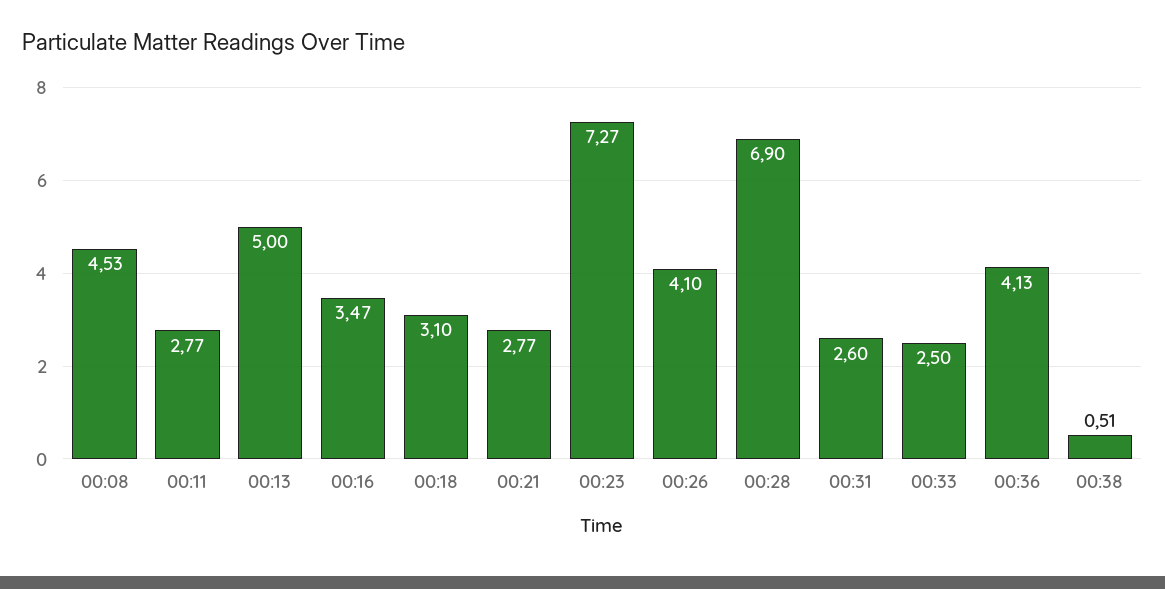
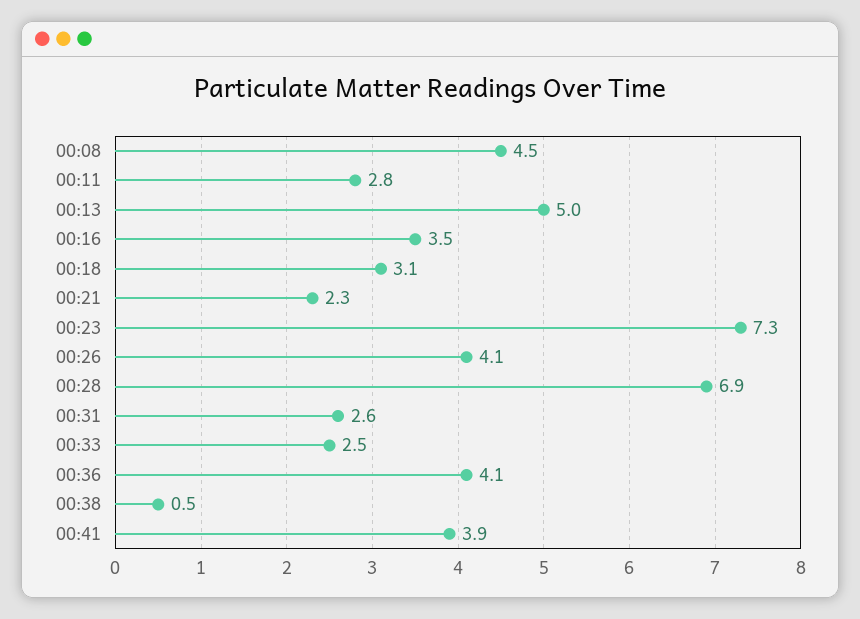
00:21: 2.77 -> 2.3
00:41: none -> 3.9

